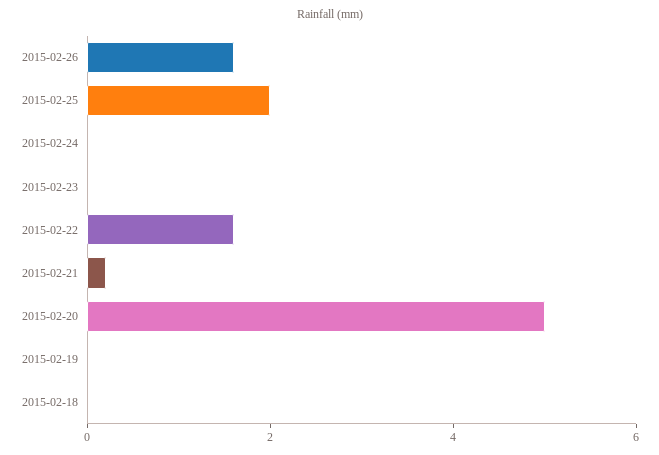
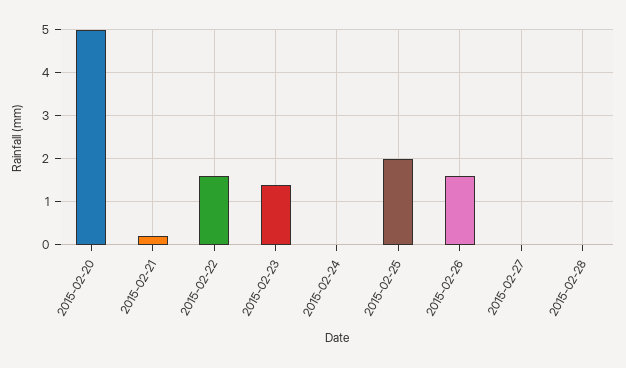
2015-02-23: 0 -> 1.5
2015-02-19: 0 -> none
2015-02-18: 0 -> none
2015-02-27: none -> 0
2015-02-28: none -> 0

